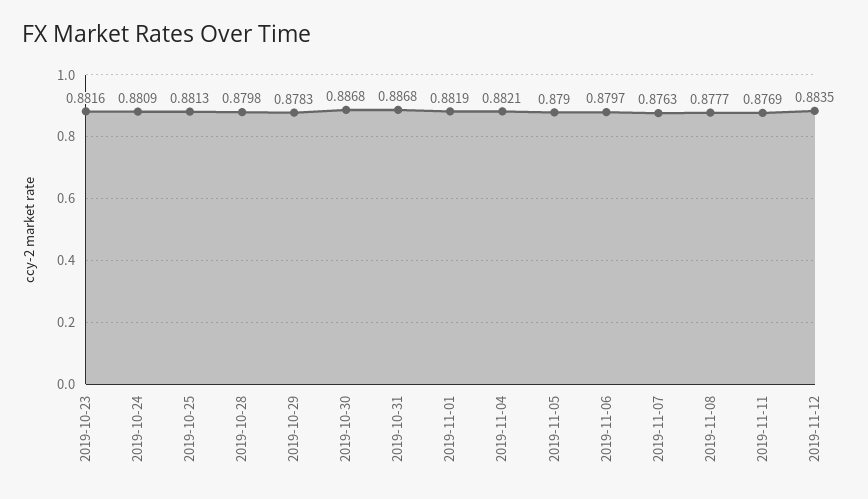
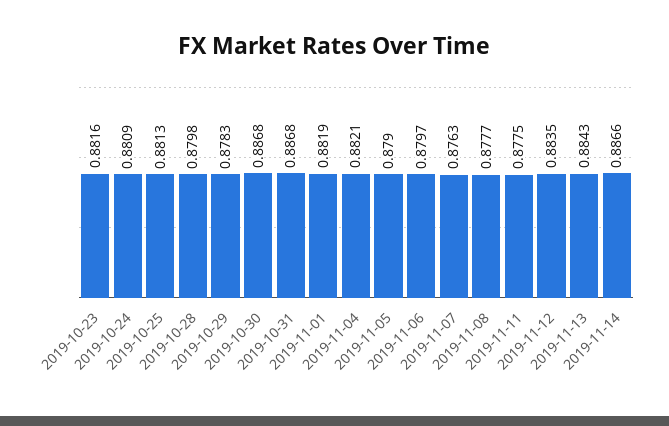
2019-11-11: 0.8769 -> 0.8775
2019-11-13: none -> 0.8843
2019-11-14: none -> 0.8866

